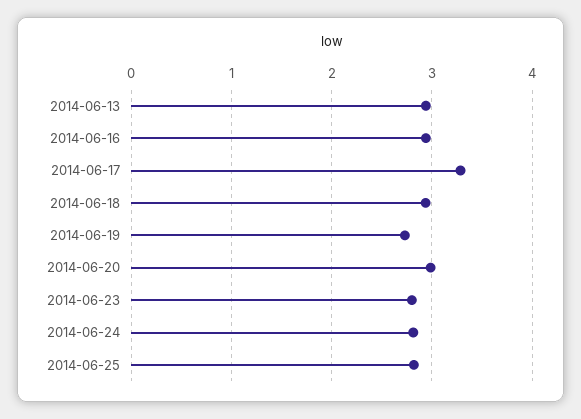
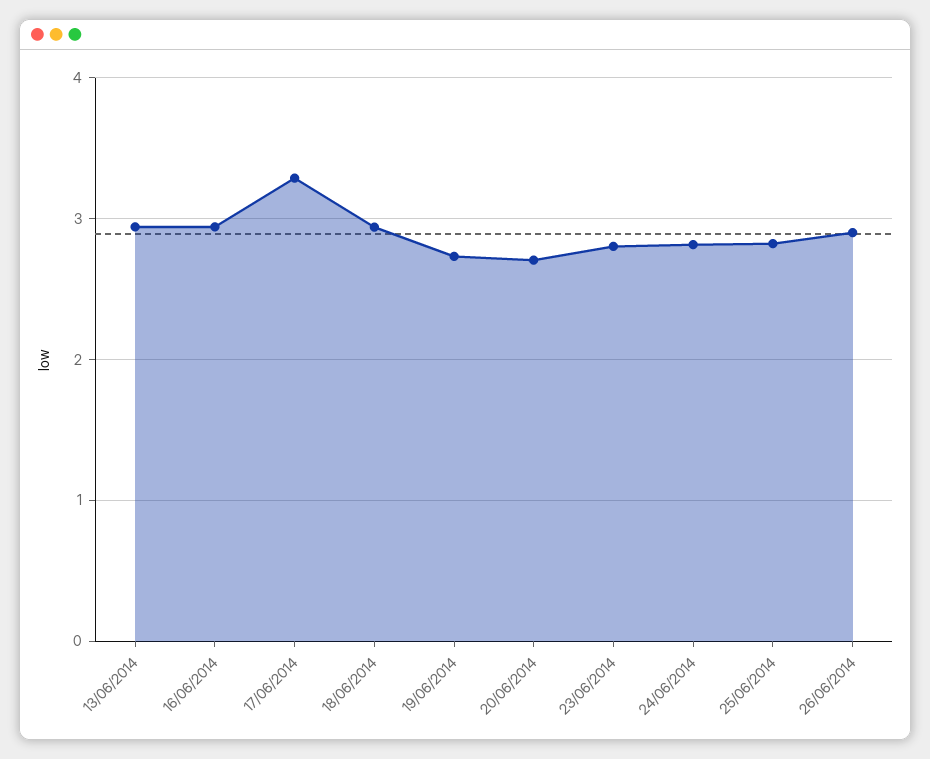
2014-06-20: 3 -> 2.7
26/06/2014: none -> 2.9

